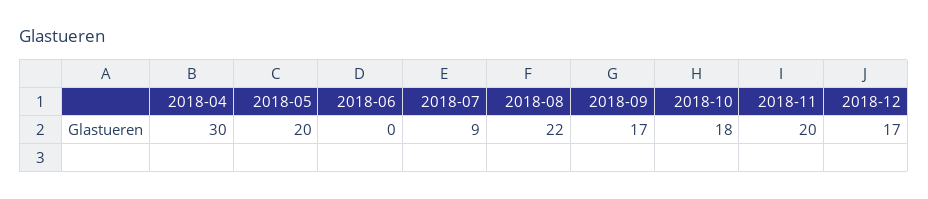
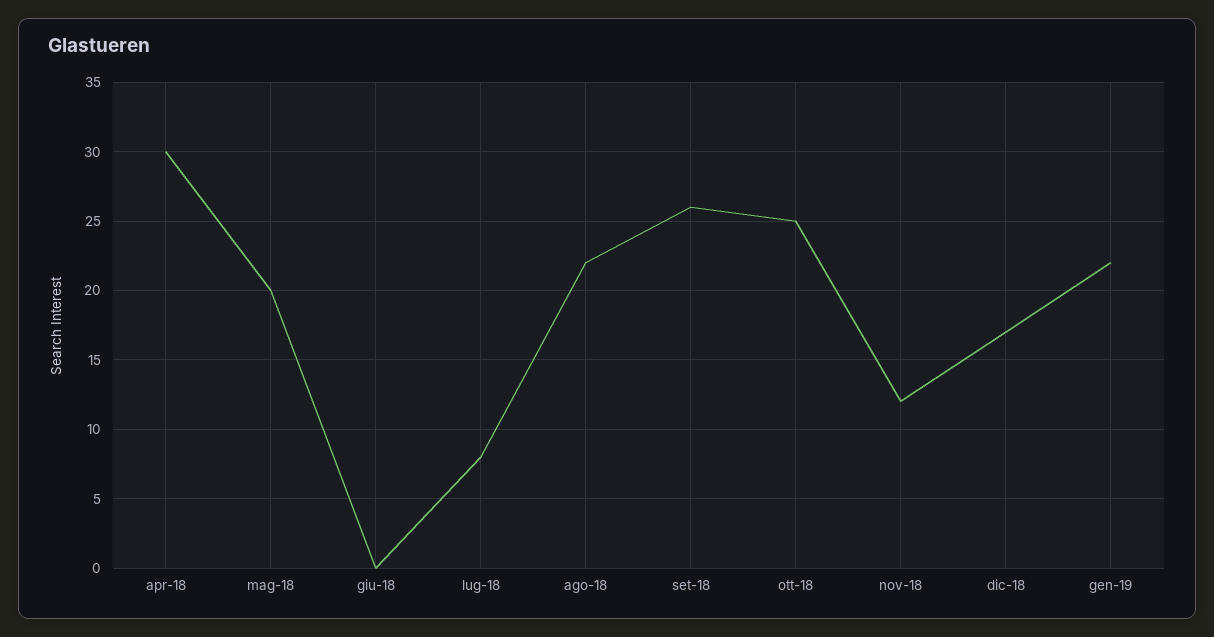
2018-07: 9 -> 8
2018-09: 17 -> 26
2018-10: 18 -> 25
2018-11: 20 -> 12
gen-19: none -> 22

